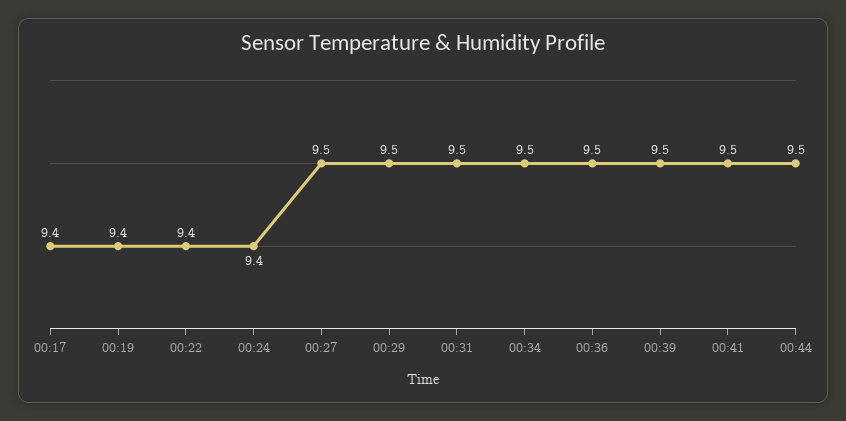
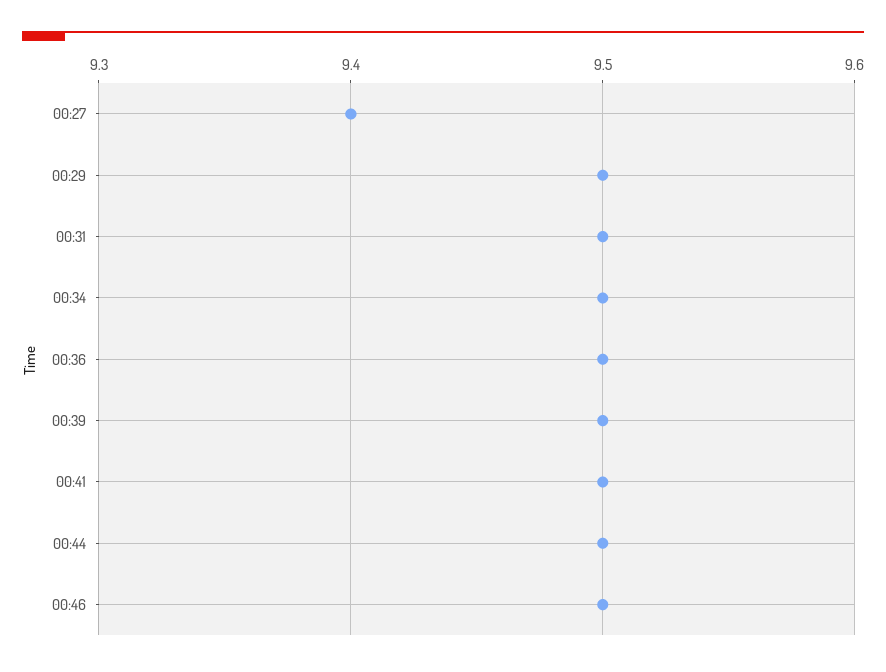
00:17: 9.4 -> none
00:19: 9.4 -> none
00:22: 9.4 -> none
00:24: 9.4 -> none
00:27: 9.5 -> 9.4
00:46: none -> 9.5

